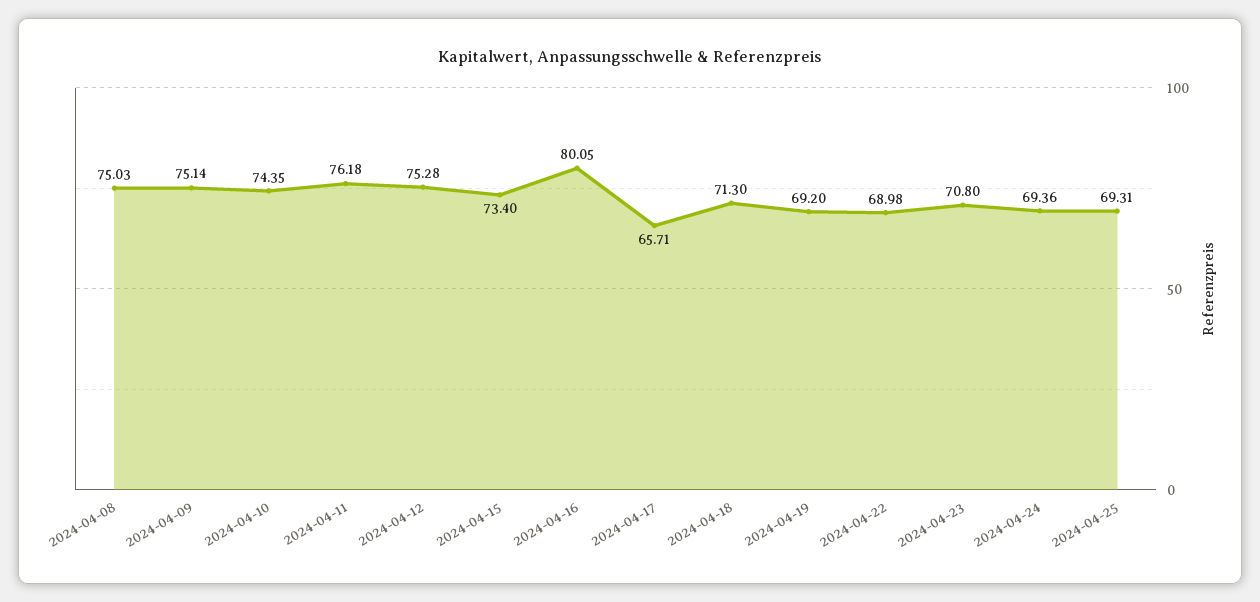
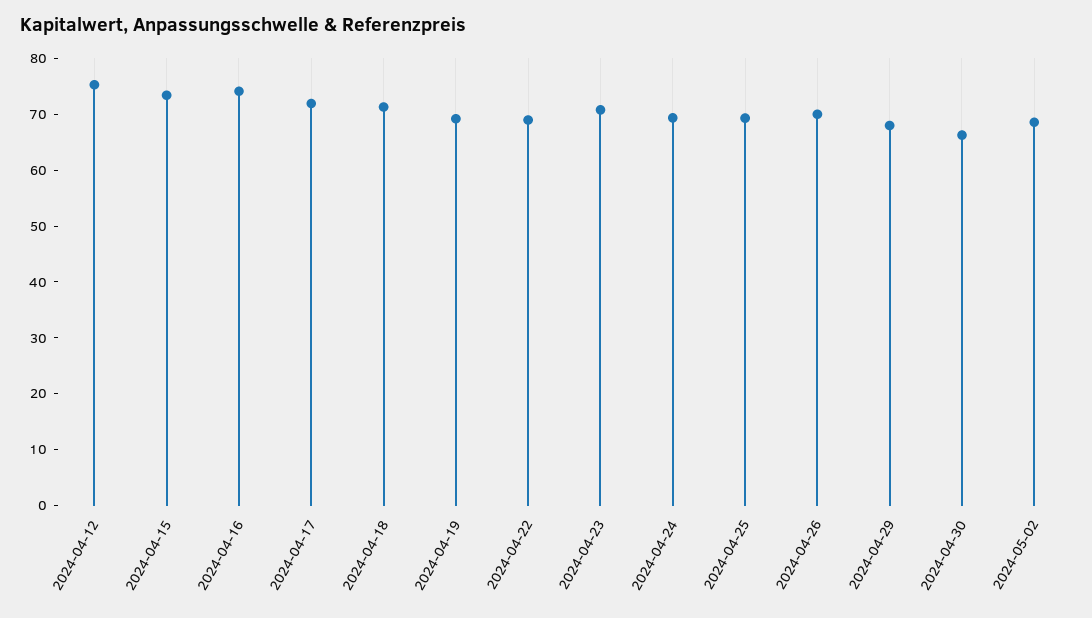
2024-04-08: 75.03 -> none
2024-04-09: 75.14 -> none
2024-04-10: 74.35 -> none
2024-04-11: 76.18 -> none
2024-04-16: 80.05 -> 74
2024-04-17: 65.71 -> 72
2024-04-26: none -> 70
2024-04-29: none -> 68
2024-04-30: none -> 66
2024-05-02: none -> 68

